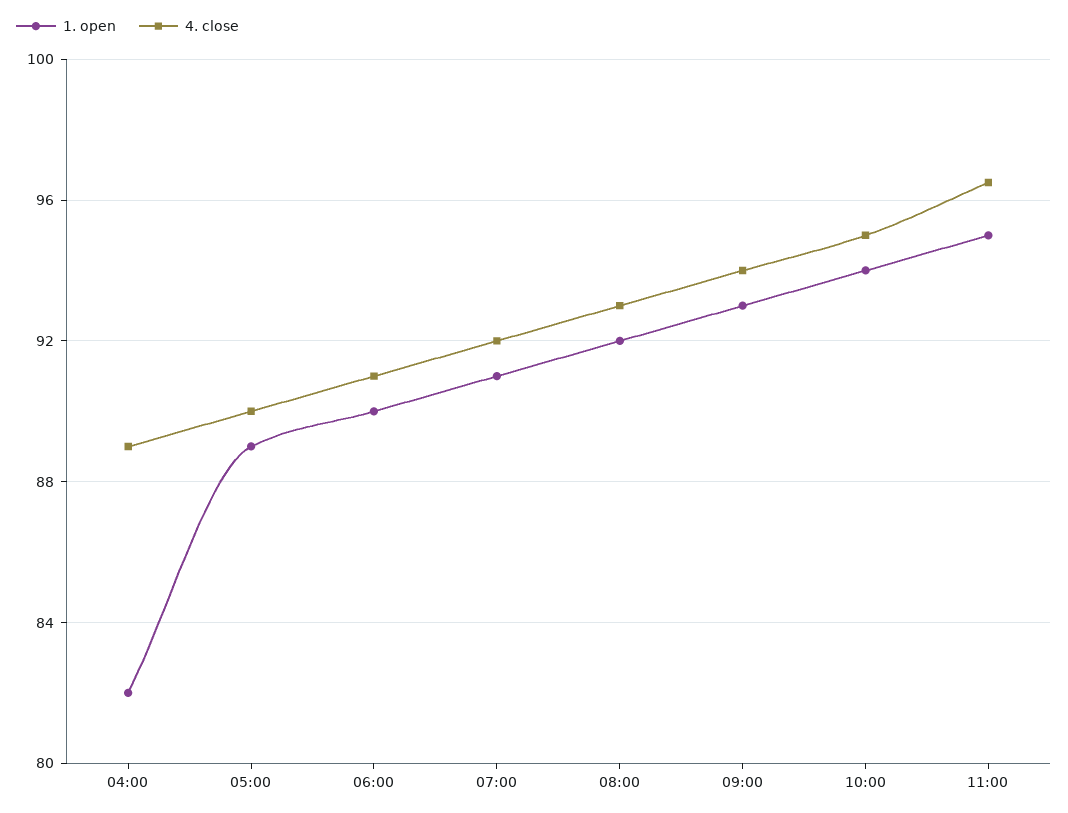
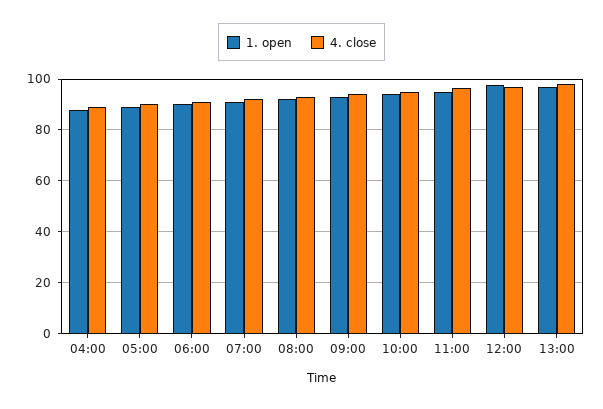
1. open, 04:00: 82 -> 87.5
1. open, 12:00: none -> 97.5
4. close, 12:00: none -> 97.5
1. open, 13:00: none -> 97.5
4. close, 13:00: none -> 97.5

